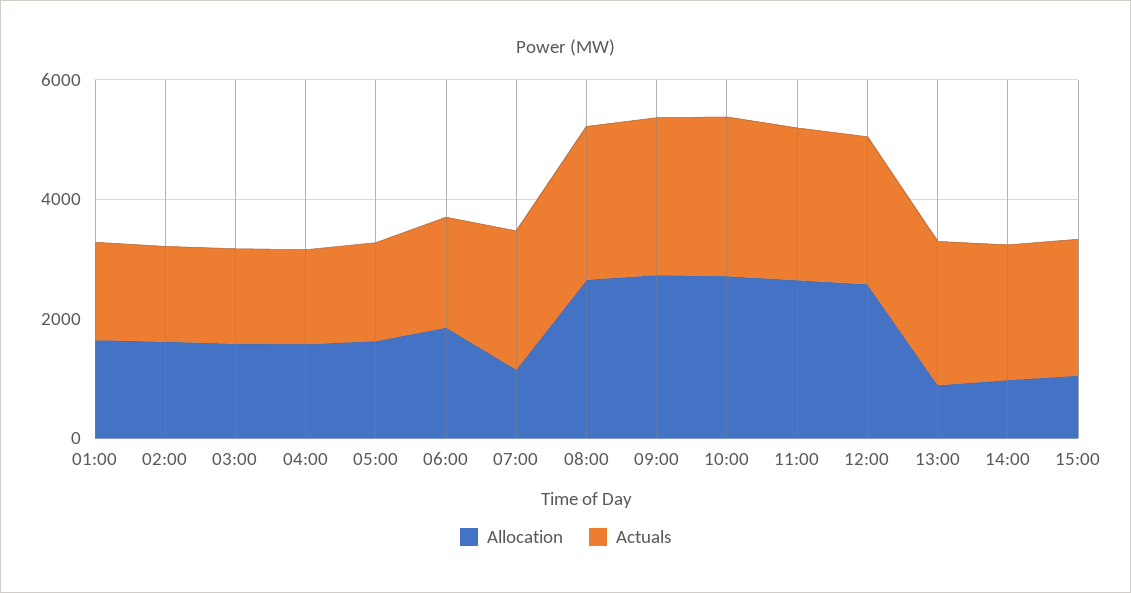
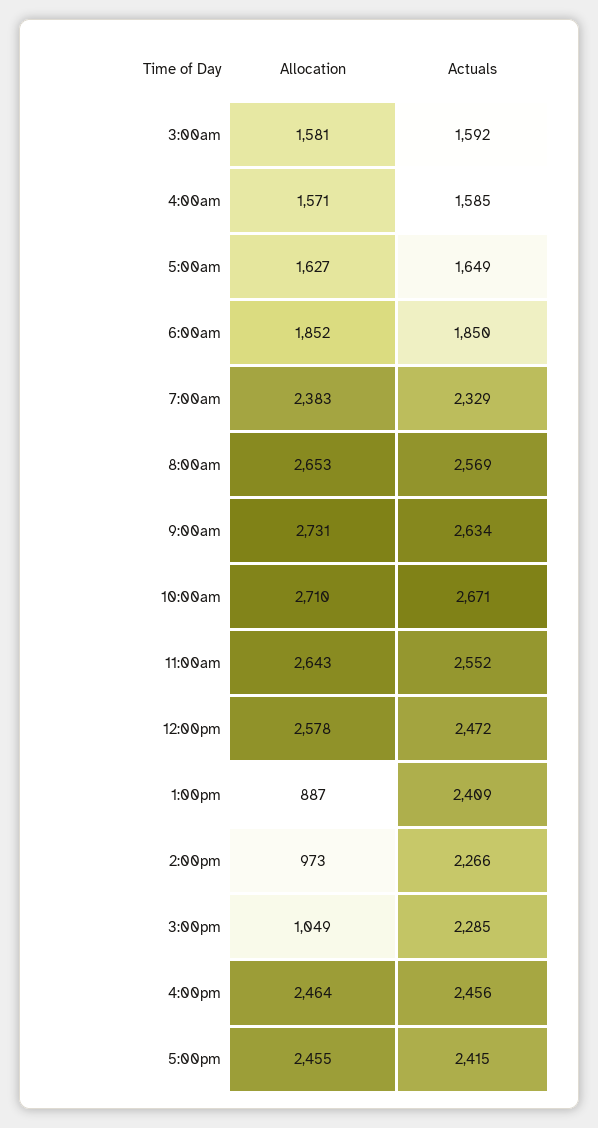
Allocation, 01:00: 1500 -> none
Actuals, 01:00: 1500 -> none
Allocation, 02:00: 1500 -> none
Actuals, 02:00: 1500 -> none
Allocation, 07:00: 1000 -> 2383
Allocation, 4:00pm: none -> 2464
Actuals, 4:00pm: none -> 2456
Allocation, 5:00pm: none -> 2455
Actuals, 5:00pm: none -> 2415

